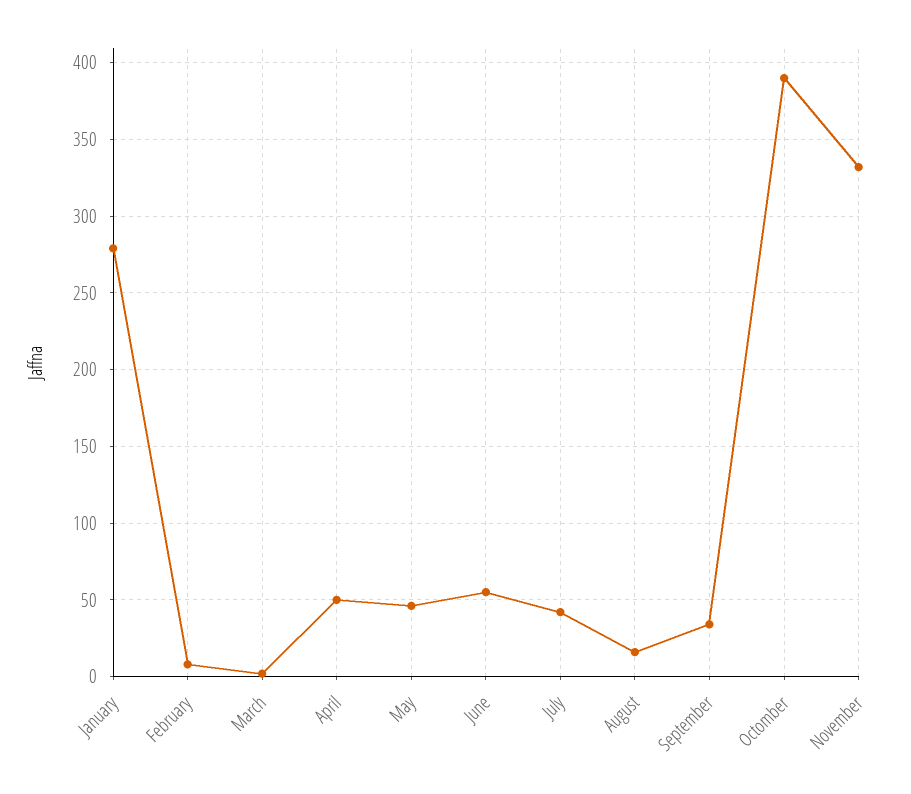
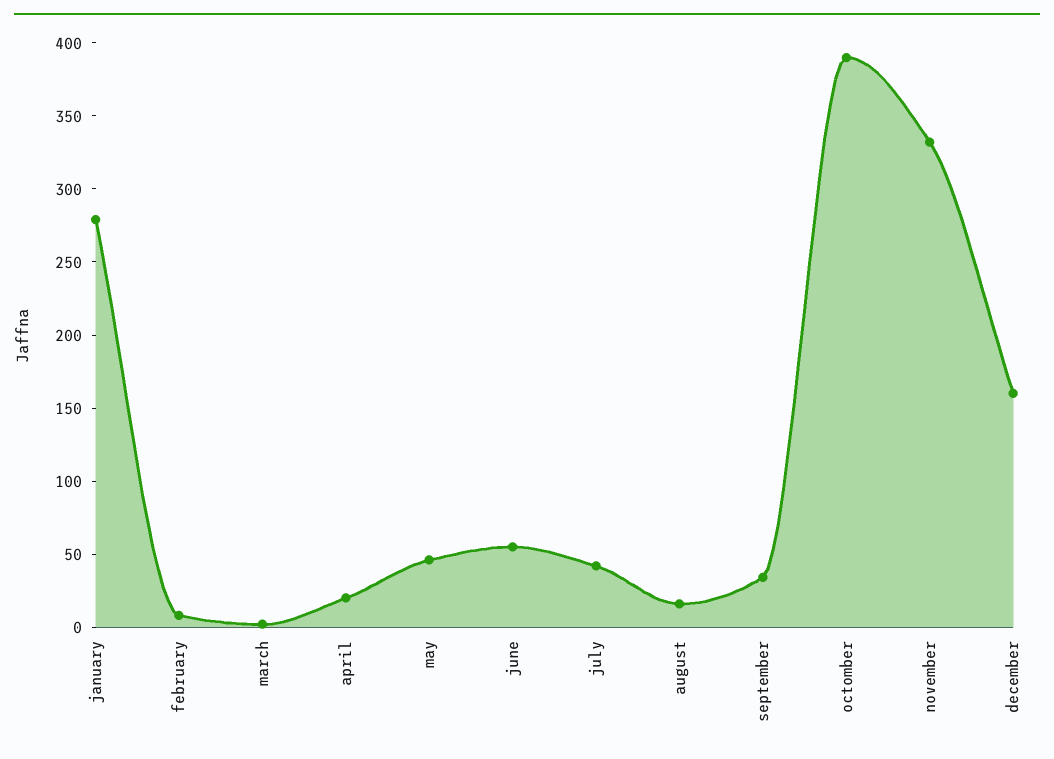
April: 50 -> 20
december: none -> 160

